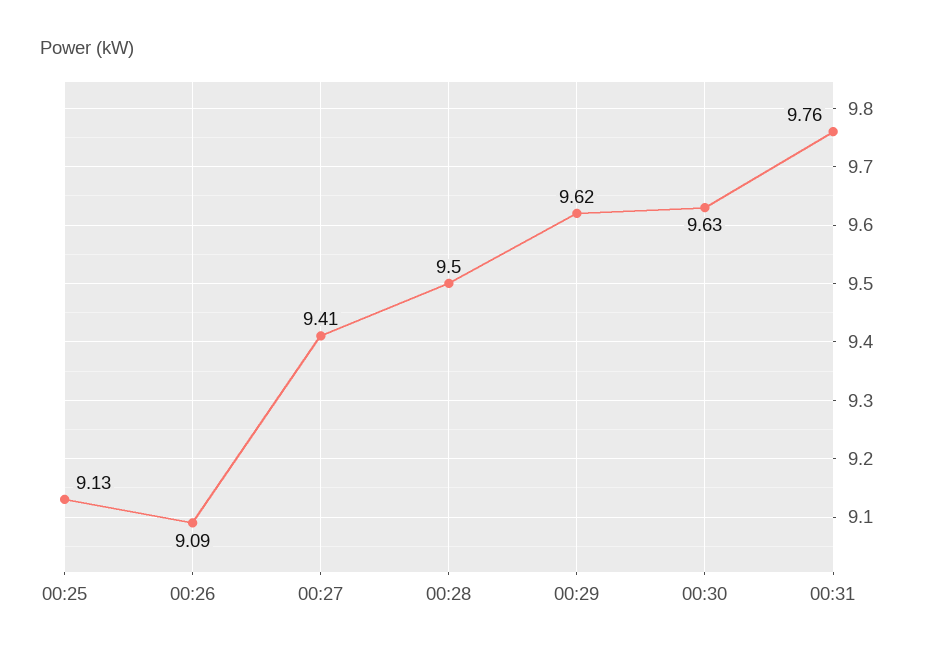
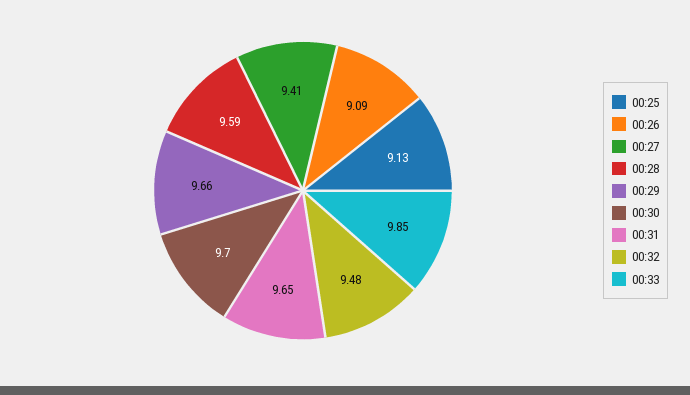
00:28: 9.5 -> 9.59
00:29: 9.62 -> 9.66
00:30: 9.63 -> 9.7
00:31: 9.76 -> 9.65
00:32: none -> 9.48
00:33: none -> 9.85

